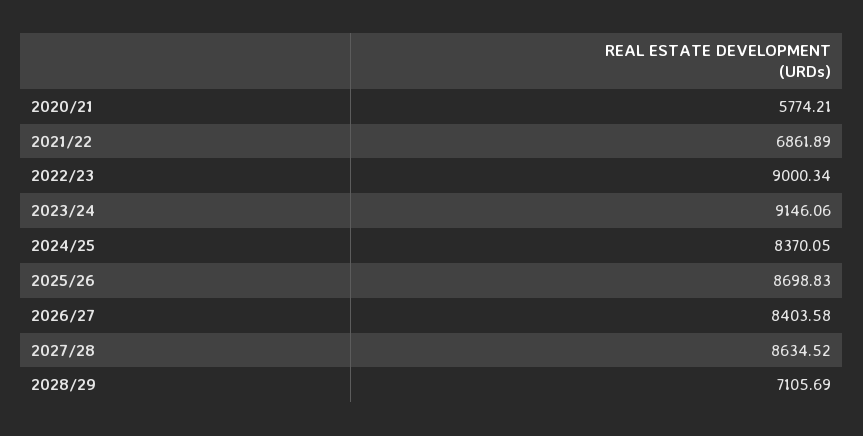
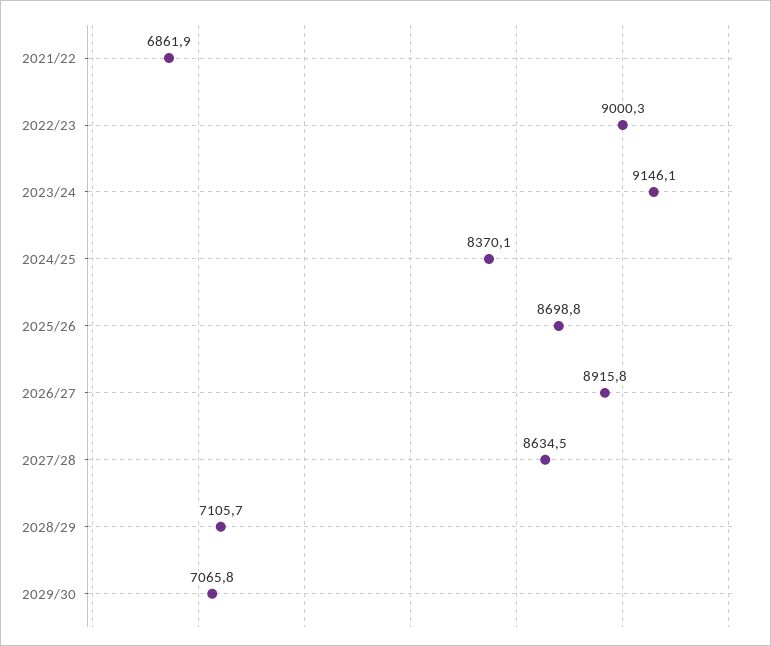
2020/21: 5774.21 -> none
2026/27: 8403.58 -> 8915.8
2029/30: none -> 7065.8

